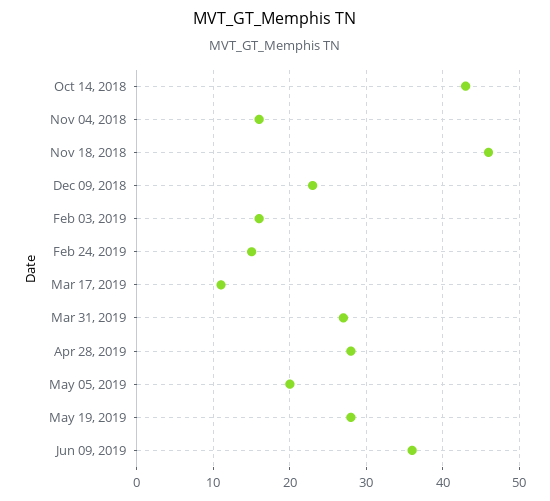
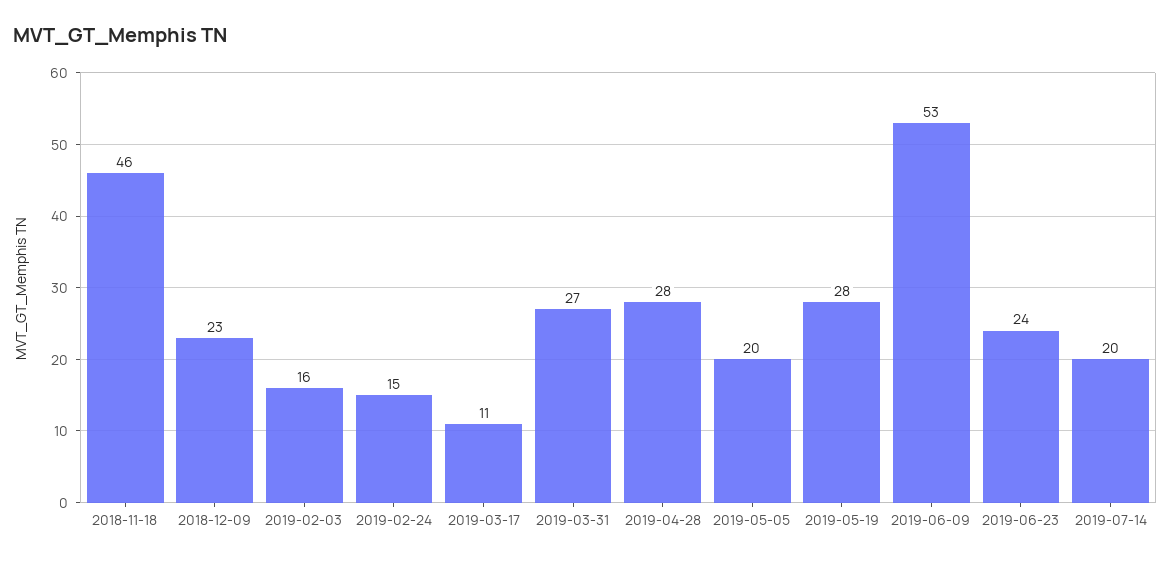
Oct 14, 2018: 43 -> none
Nov 04, 2018: 16 -> none
Jun 09, 2019: 36 -> 53
2019-06-23: none -> 24
2019-07-14: none -> 20

